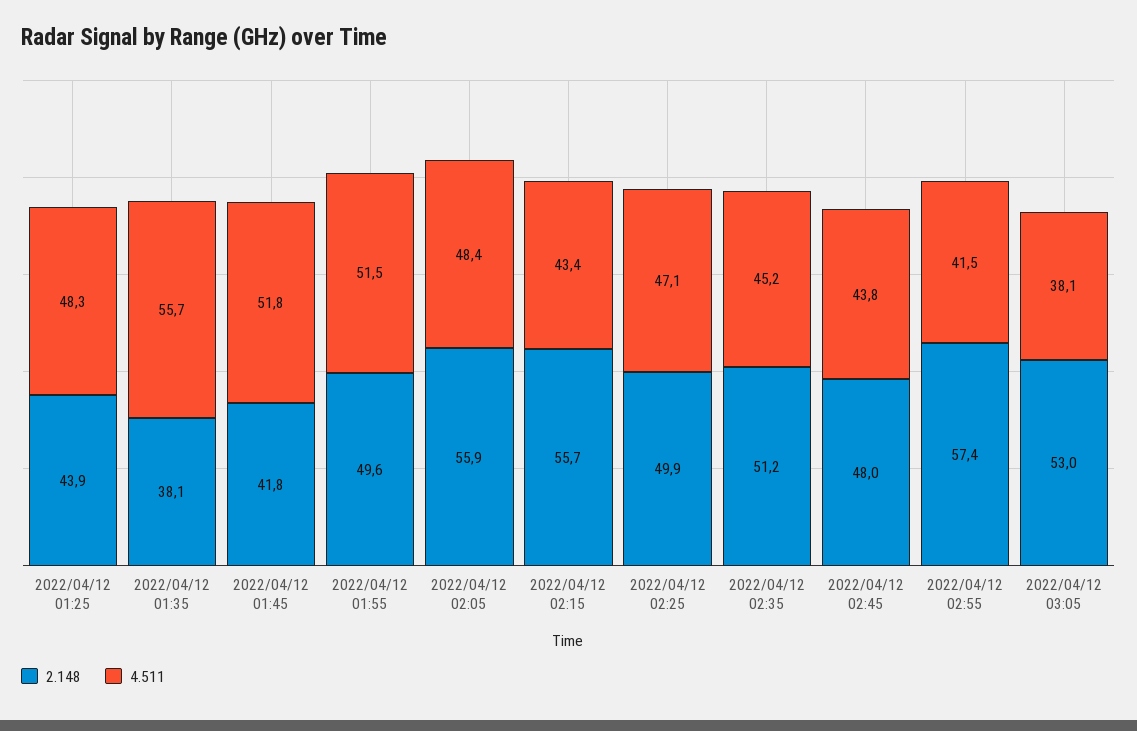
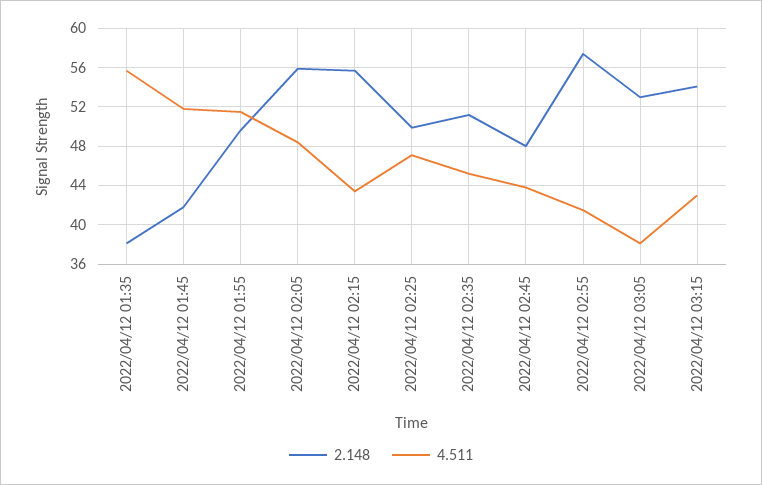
2.148, 2022/04/12 01:25: 43.9 -> none
4.511, 2022/04/12 01:25: 48.3 -> none
2.148, 2022/04/12 03:15: none -> 54
4.511, 2022/04/12 03:15: none -> 43

